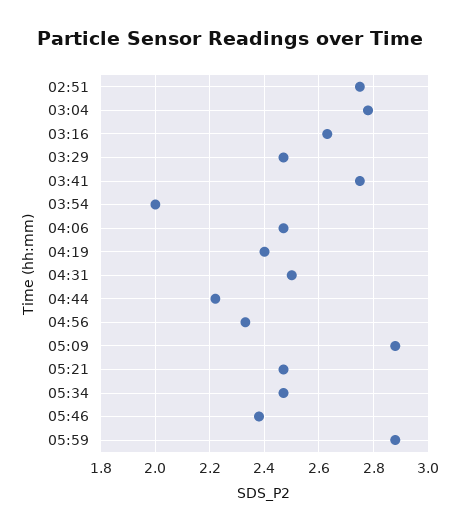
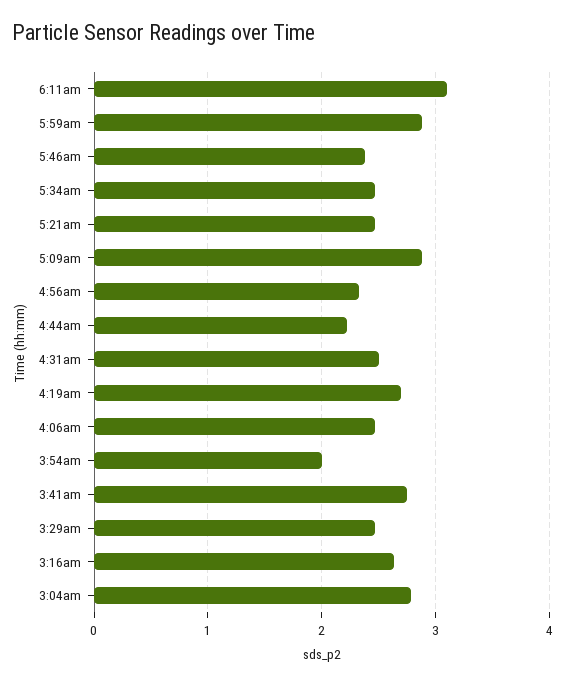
02:51: 2.75 -> none
04:19: 2.4 -> 2.7
6:11am: none -> 3.1

